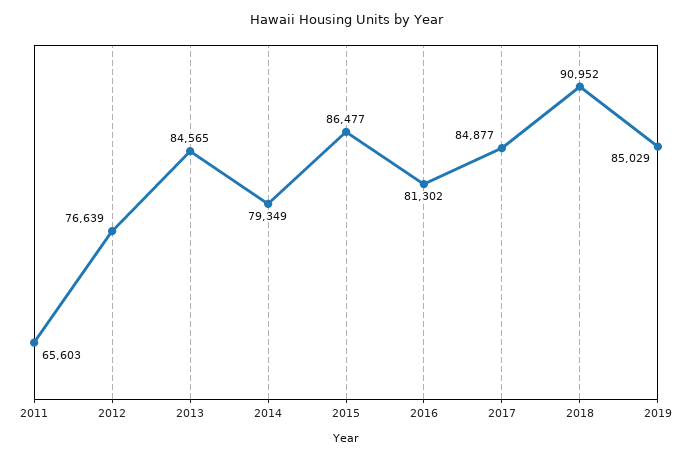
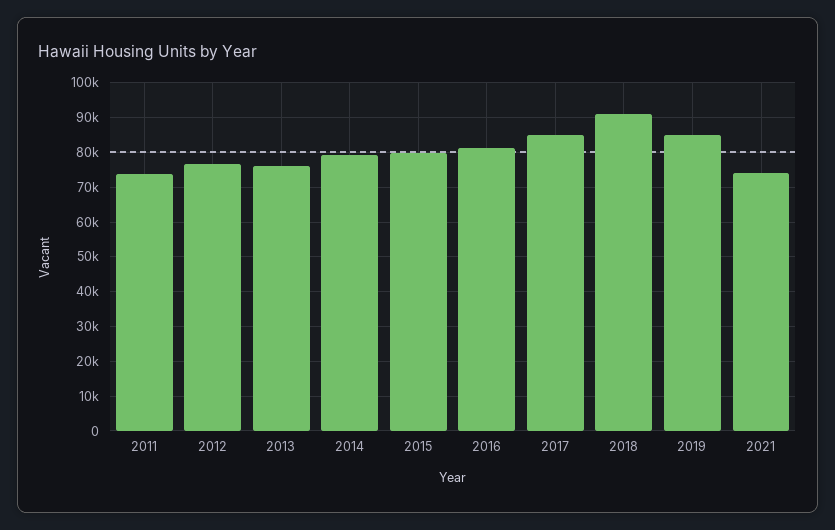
2011: 65603 -> 74000
2013: 84565 -> 76000
2015: 86477 -> 80000
2021: none -> 74000

